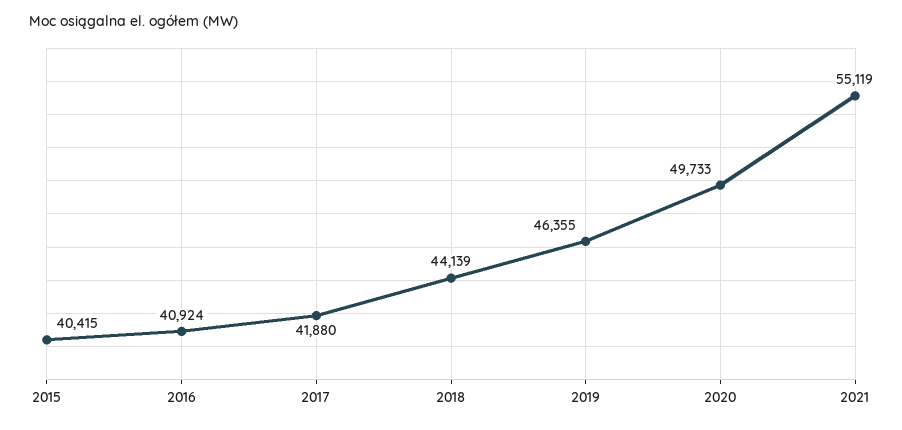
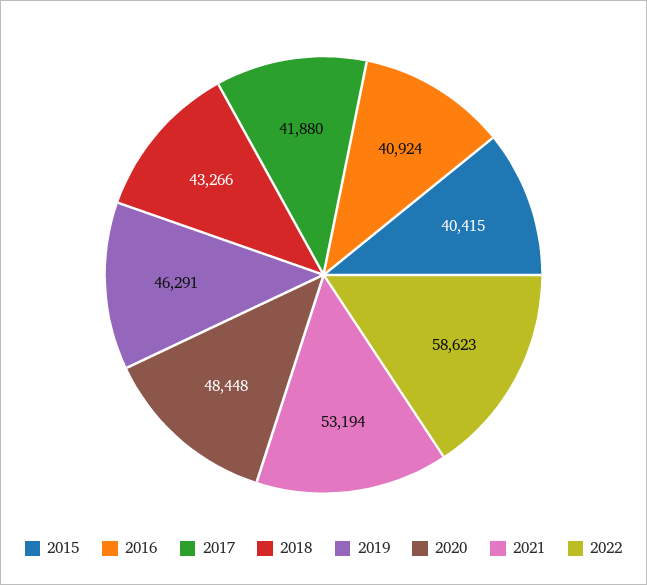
2018: 44139 -> 43266
2019: 46355 -> 46291
2020: 49733 -> 48448
2021: 55119 -> 53194
2022: none -> 58623

